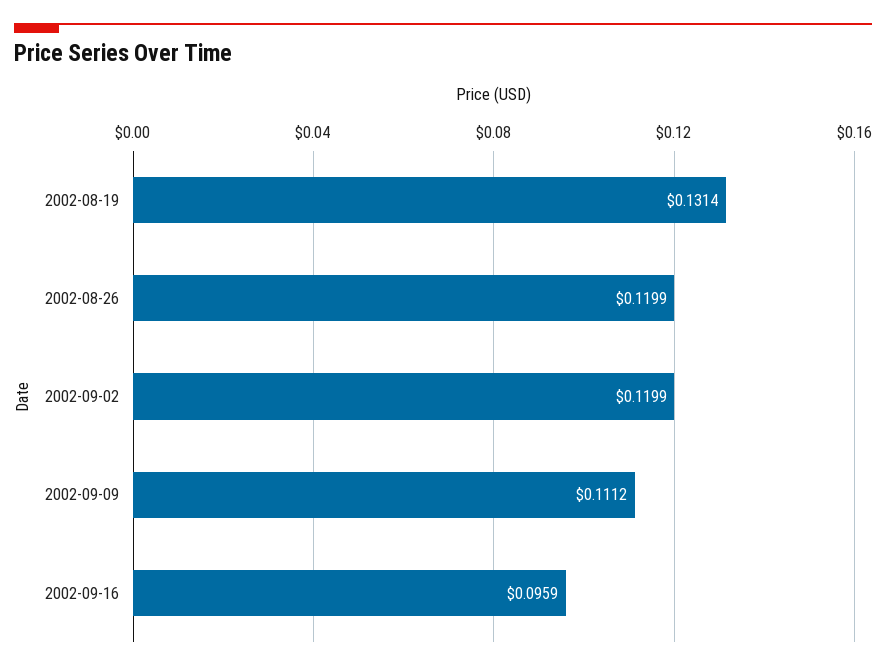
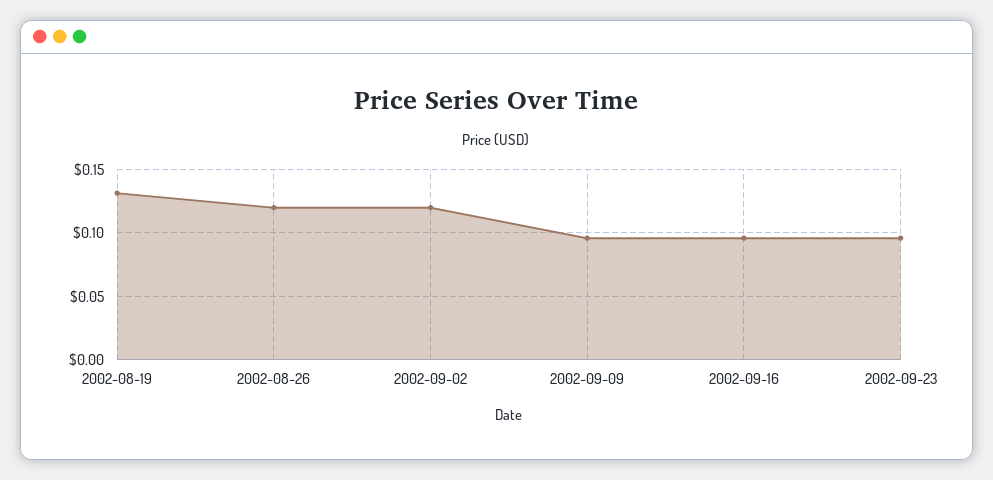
2002-09-09: 0.1112 -> 0.095
2002-09-23: none -> 0.095

